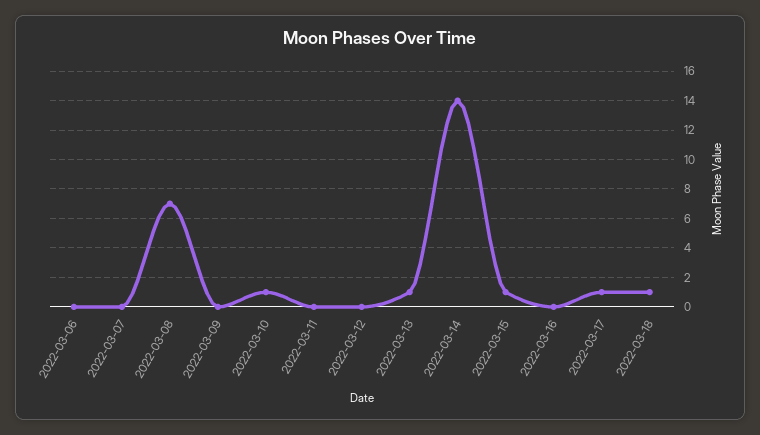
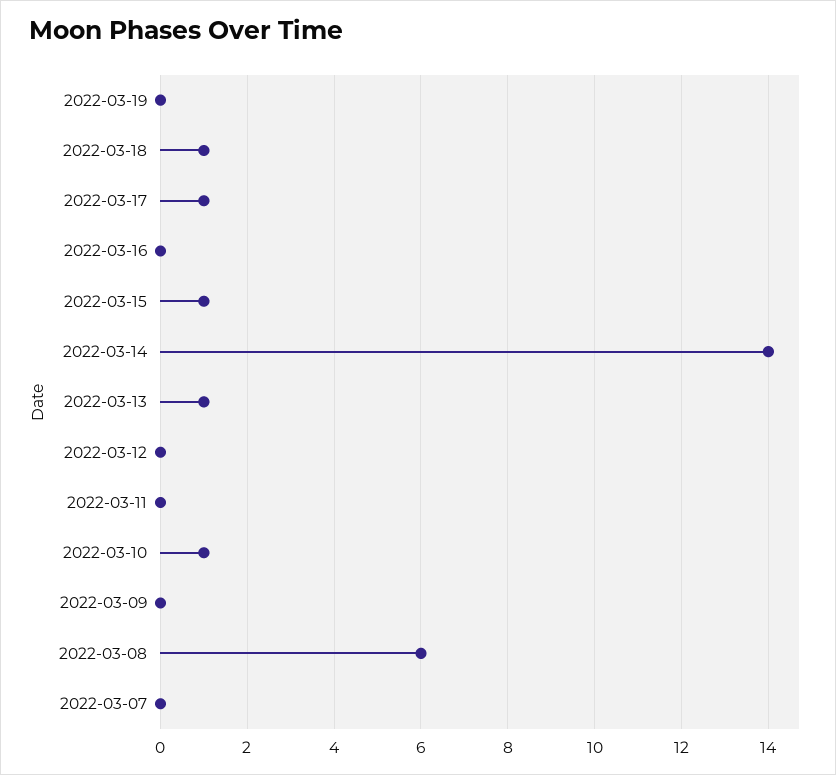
2022-03-06: 0 -> none
2022-03-08: 7 -> 6
2022-03-19: none -> 0

